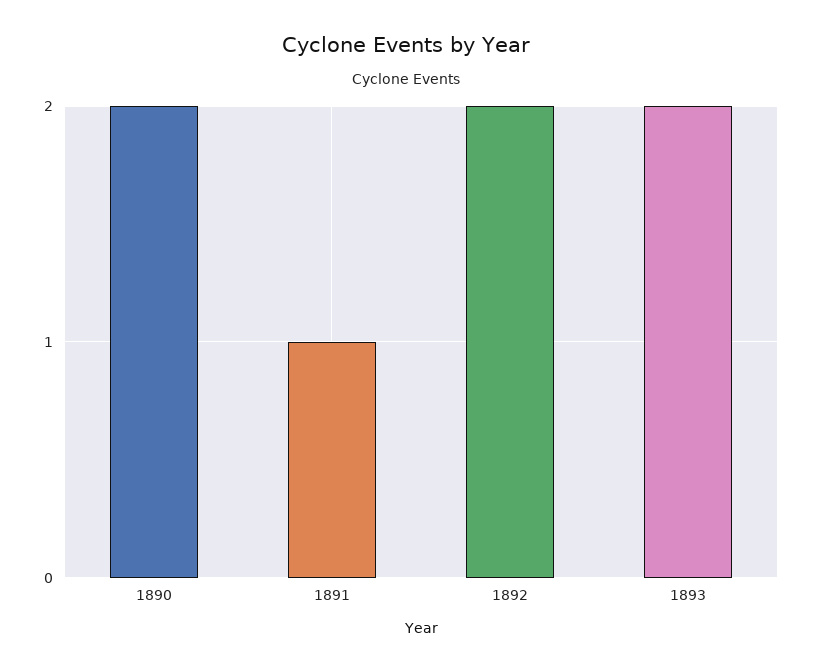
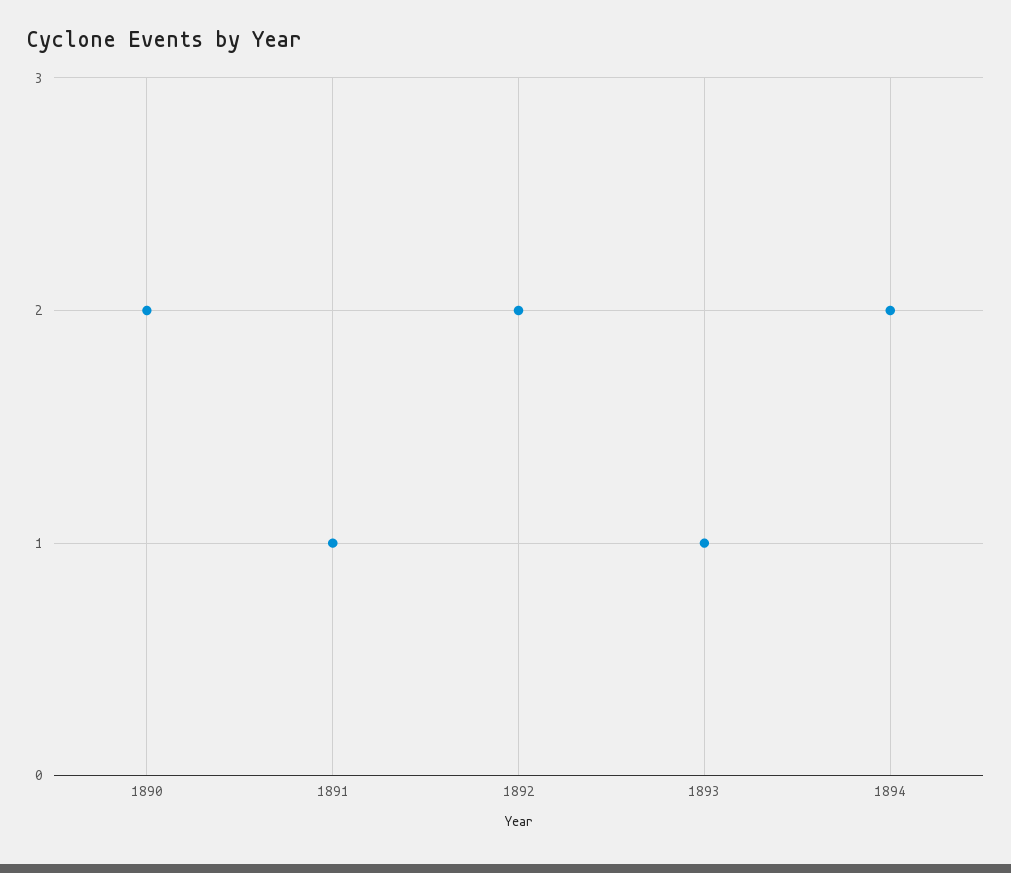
1893: 2 -> 1
1894: none -> 2

